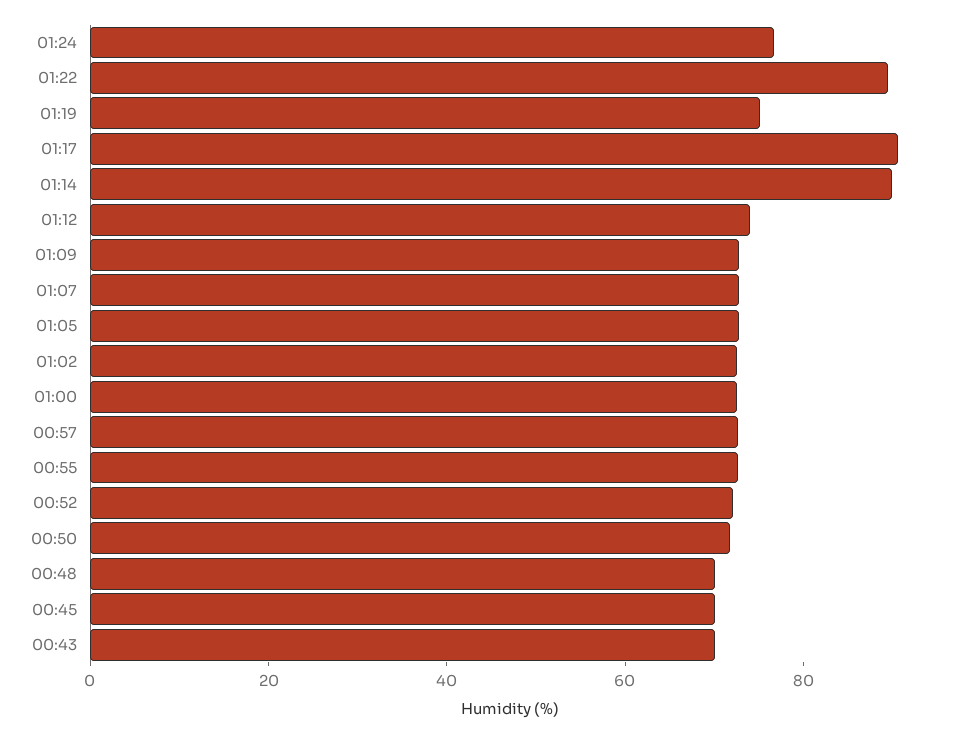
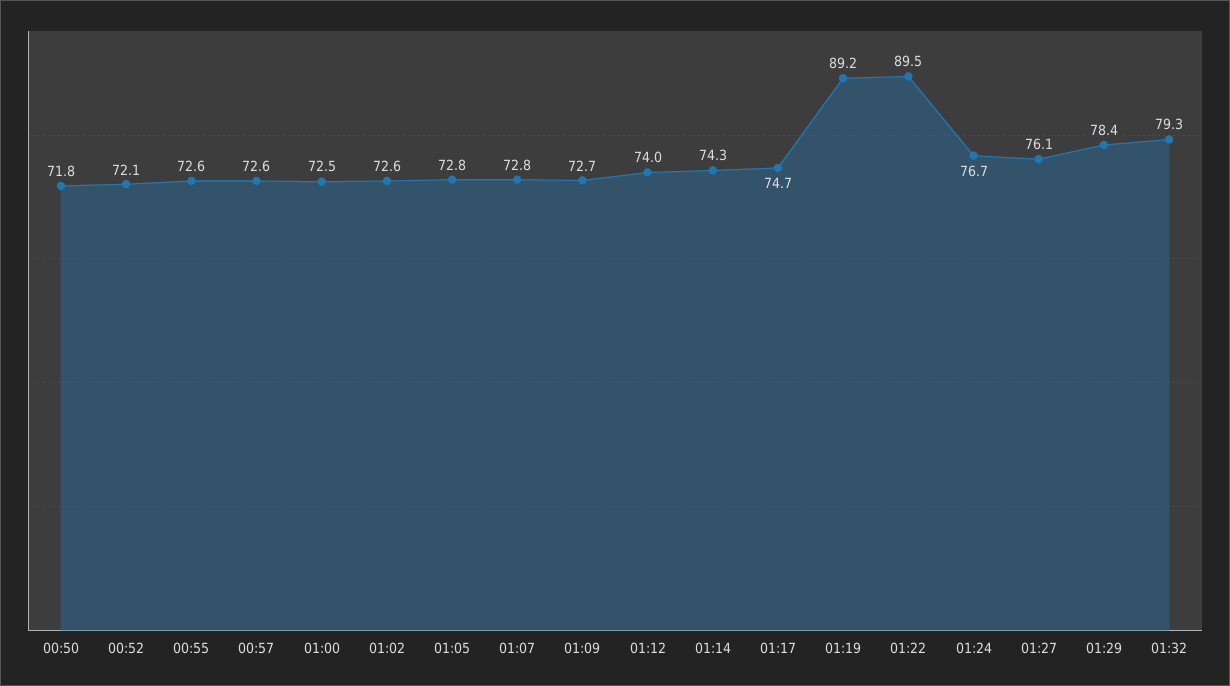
01:19: 75 -> 89.2
01:17: 90 -> 74.7
01:14: 90 -> 74.3
00:48: 70 -> none
00:45: 70 -> none
00:43: 70 -> none
01:27: none -> 76.1
01:29: none -> 78.4
01:32: none -> 79.3

